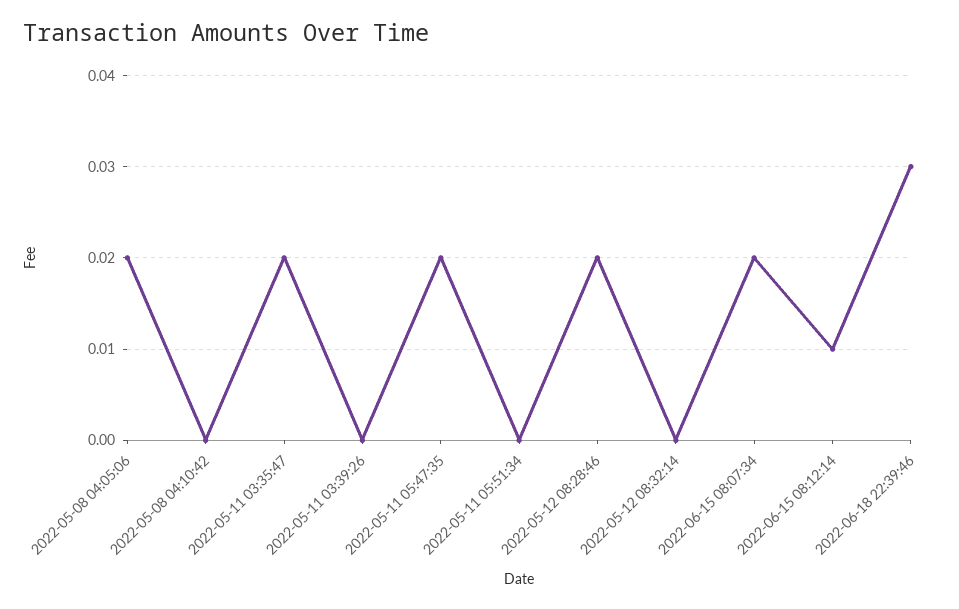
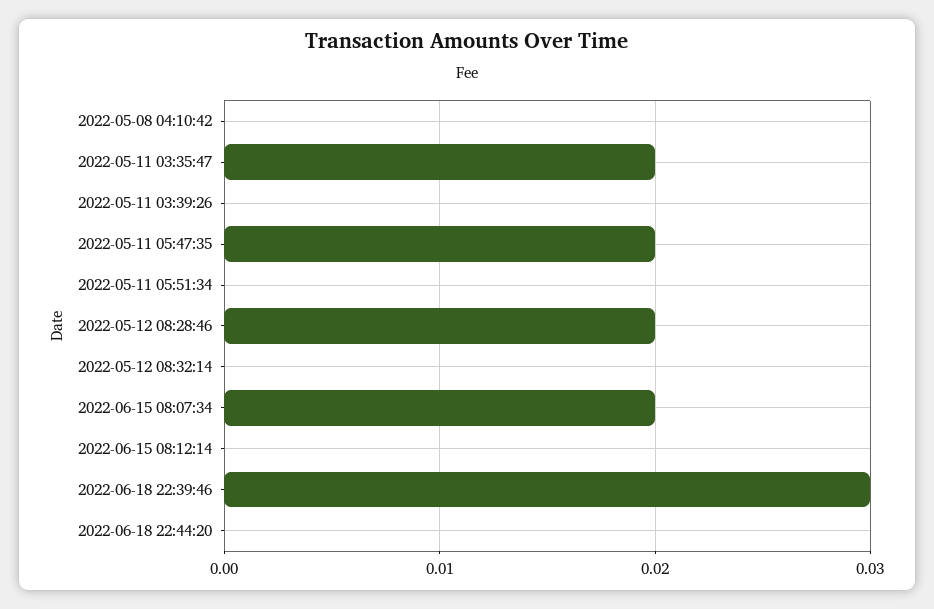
2022-05-08 04:05:06: 0.02 -> none
2022-06-15 08:12:14: 0.01 -> 0
2022-06-18 22:44:20: none -> 0

